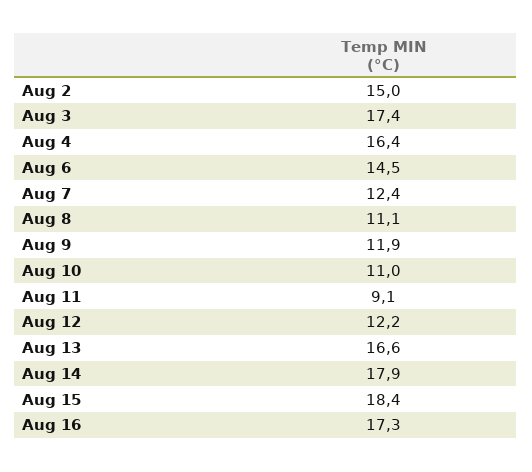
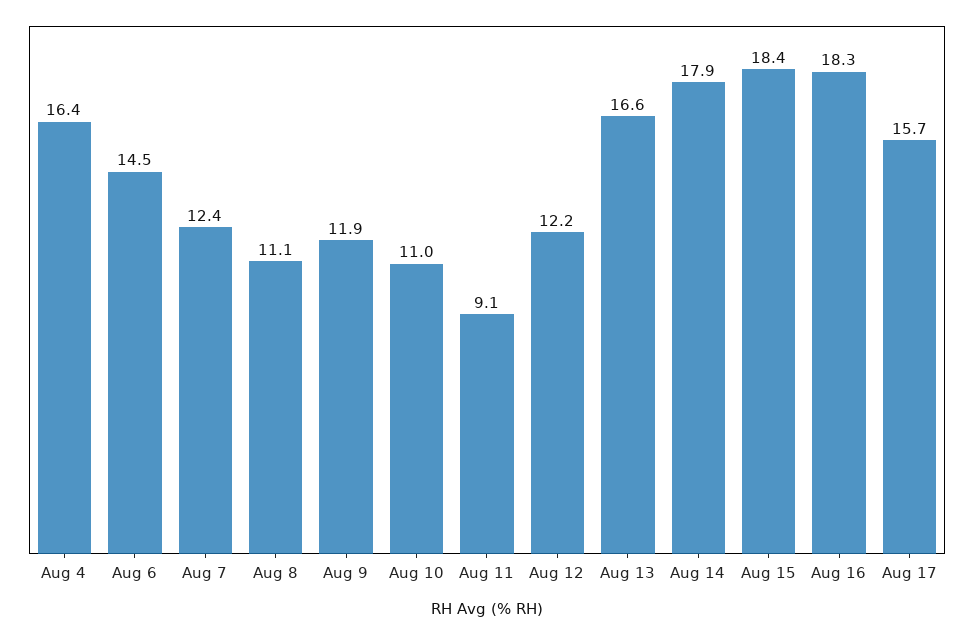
Aug 2: 15 -> none
Aug 3: 17.4 -> none
Aug 16: 17.3 -> 18.3
Aug 17: none -> 15.7

